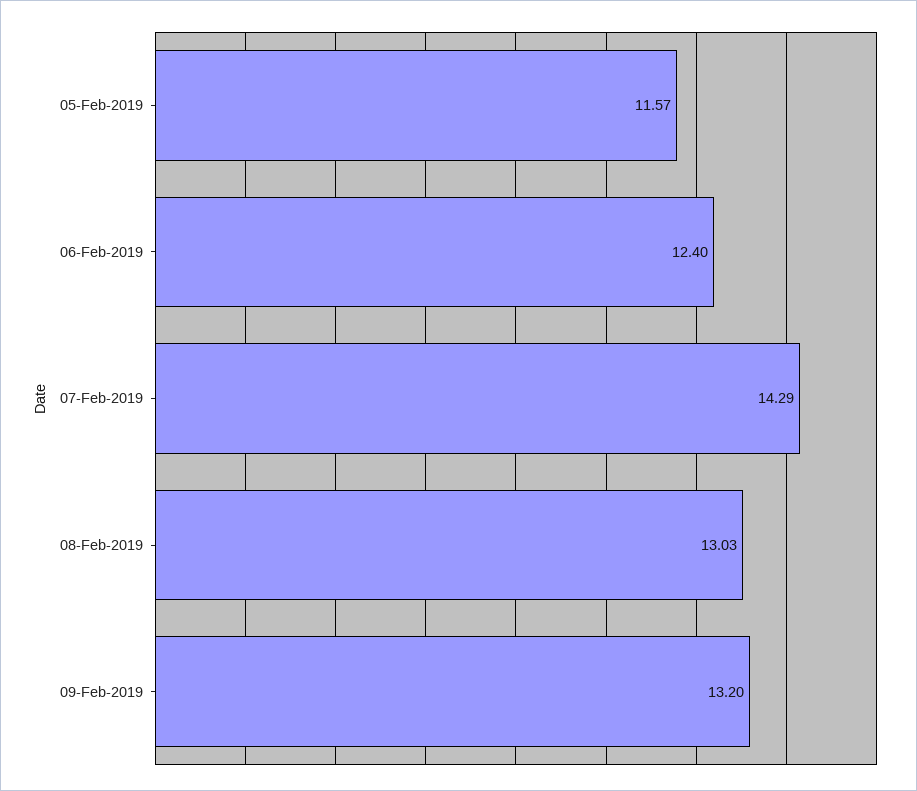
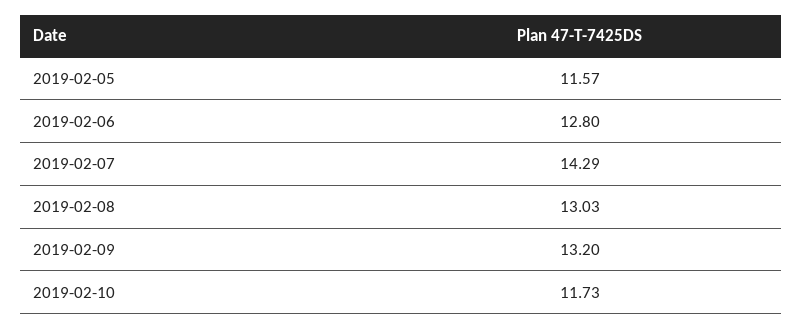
06-Feb-2019: 12.4 -> 12.8
2019-02-10: none -> 11.73

